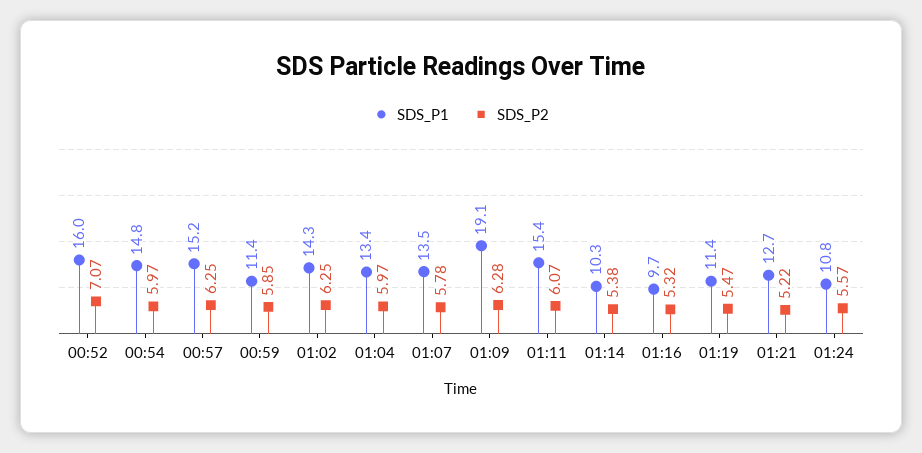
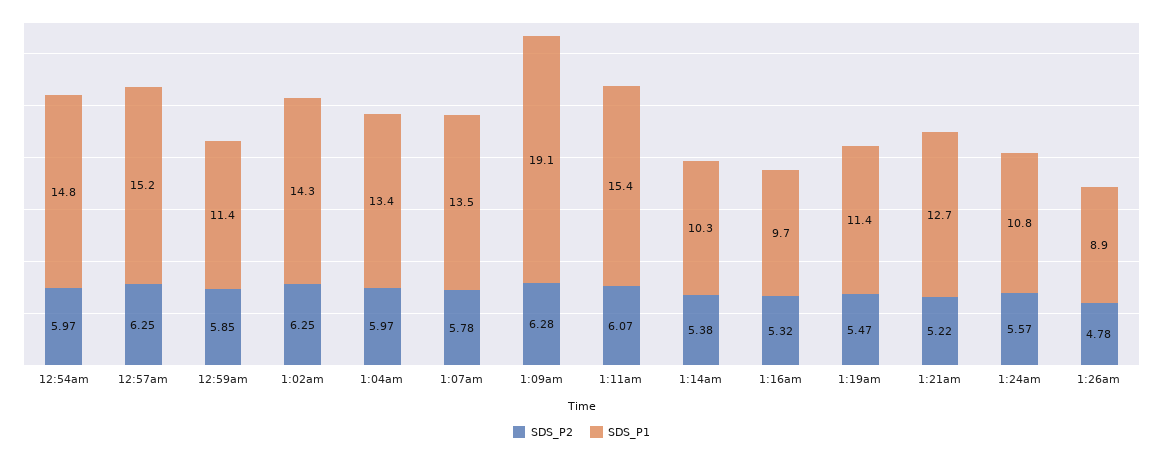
SDS_P1, 00:52: 16 -> none
SDS_P2, 00:52: 7.07 -> none
SDS_P2, 1:26am: none -> 4.78
SDS_P1, 1:26am: none -> 8.9

